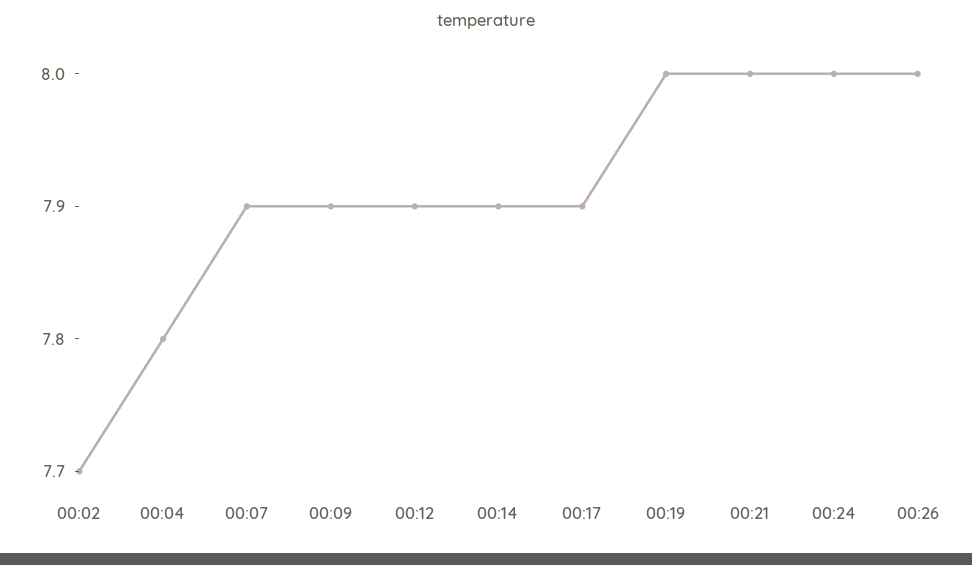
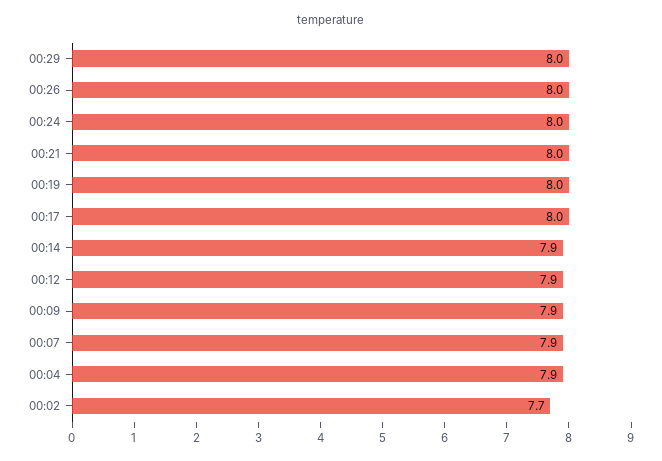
00:04: 7.8 -> 7.9
00:17: 7.9 -> 8
00:29: none -> 8

